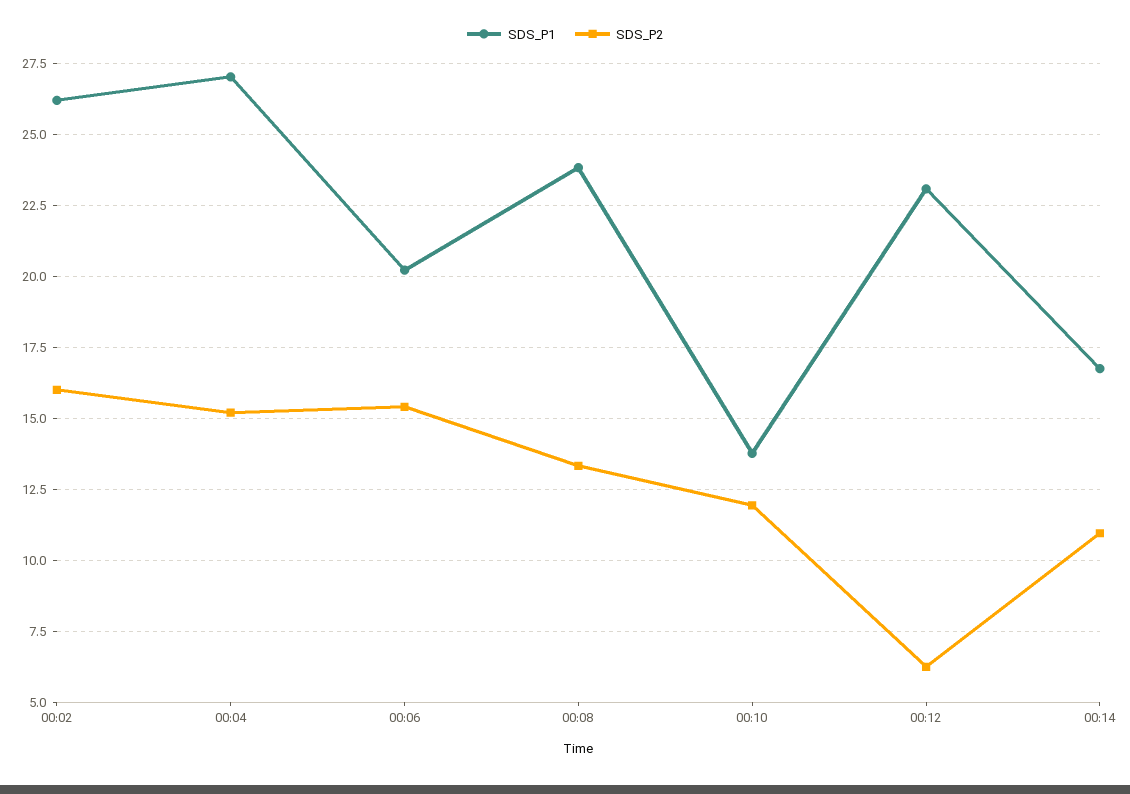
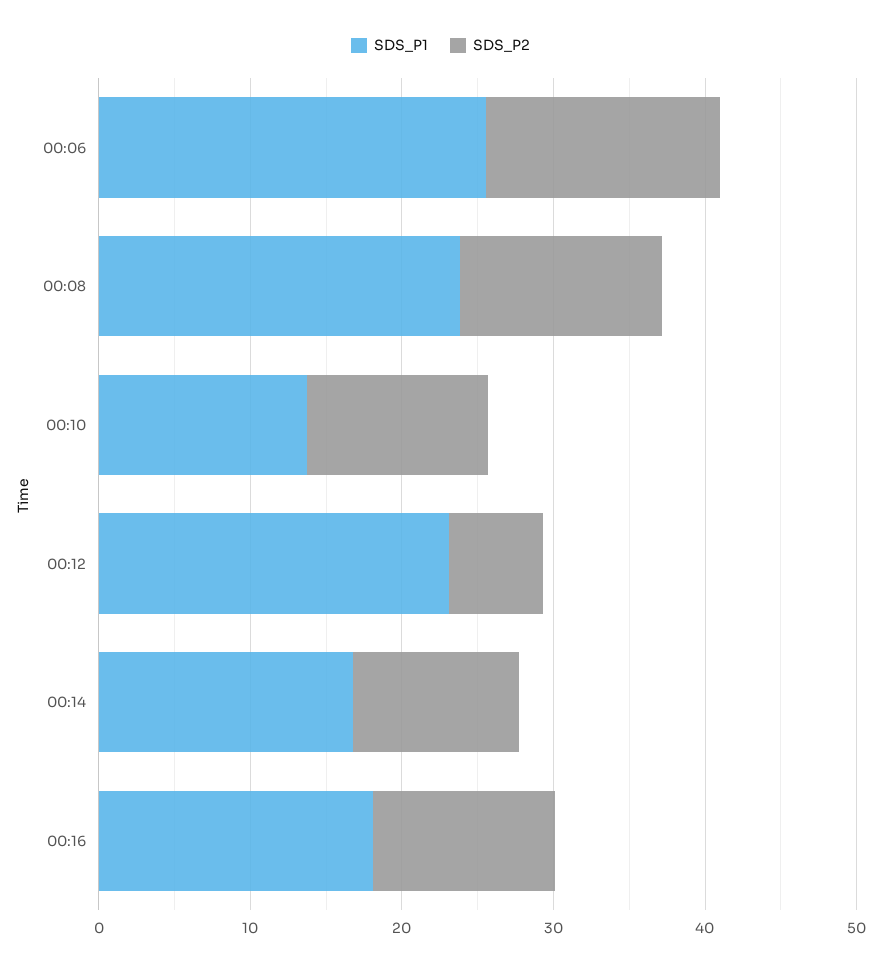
SDS_P1, 00:02: 26.25 -> none
SDS_P2, 00:02: 16 -> none
SDS_P1, 00:04: 27 -> none
SDS_P2, 00:04: 15.25 -> none
SDS_P1, 00:06: 20.25 -> 26
SDS_P1, 00:16: none -> 18
SDS_P2, 00:16: none -> 12

